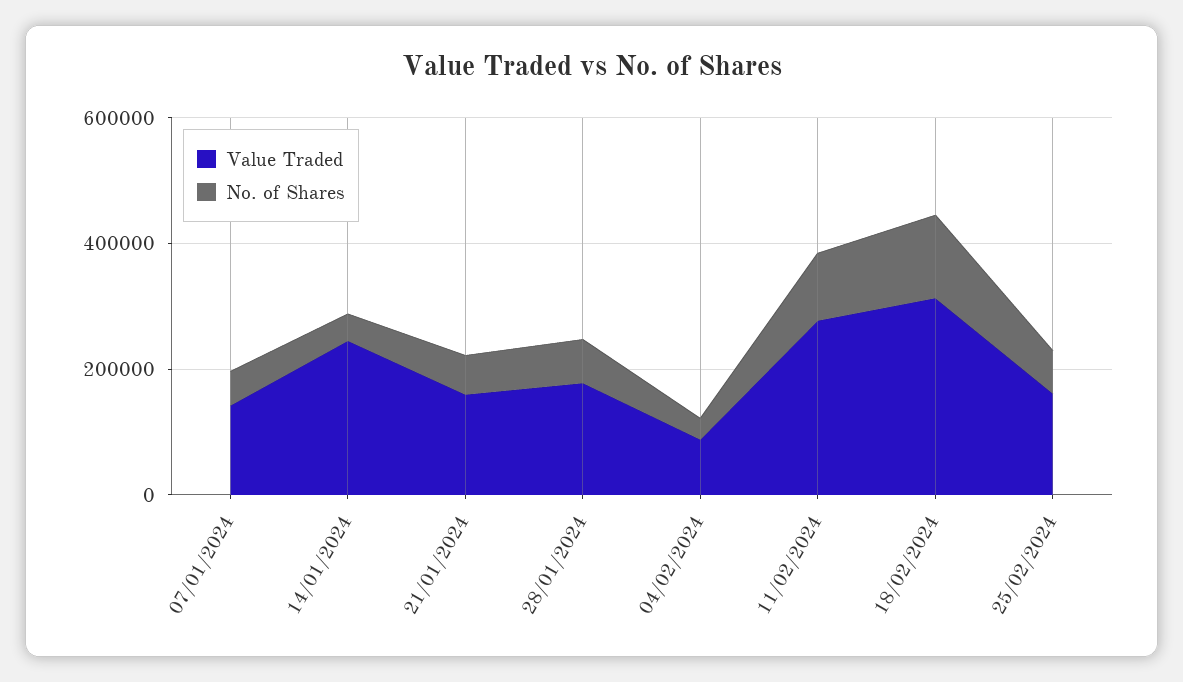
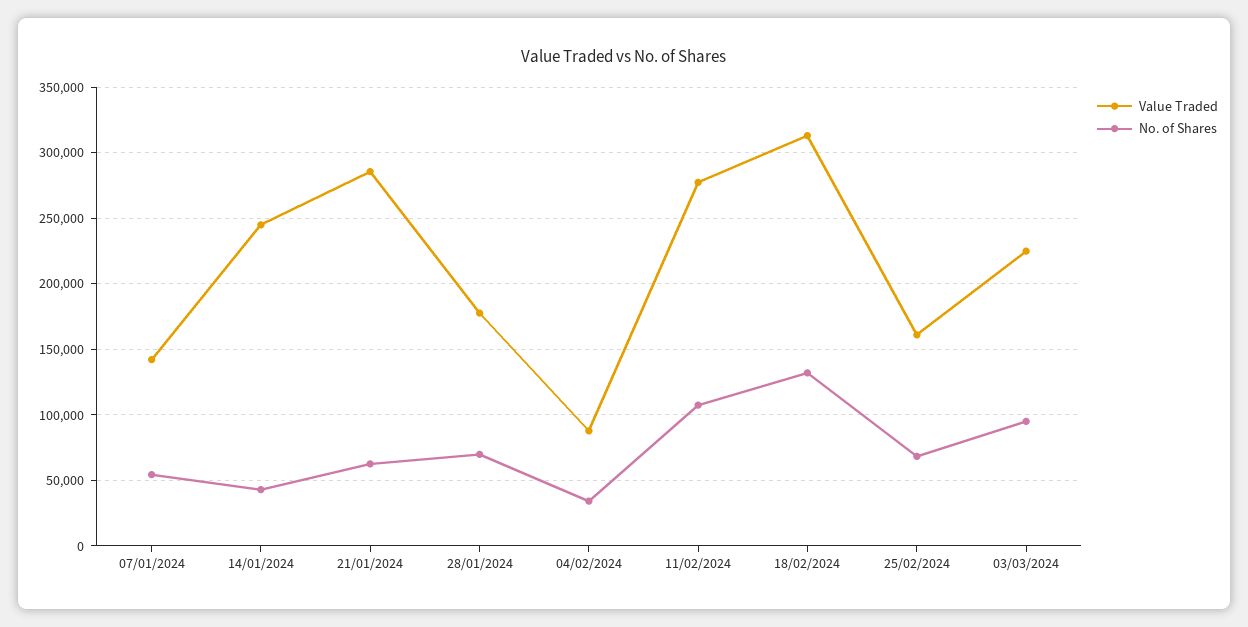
Value Traded, 21/01/2024: 150000 -> 285000
Value Traded, 03/03/2024: none -> 225000
No. of Shares, 03/03/2024: none -> 95000

